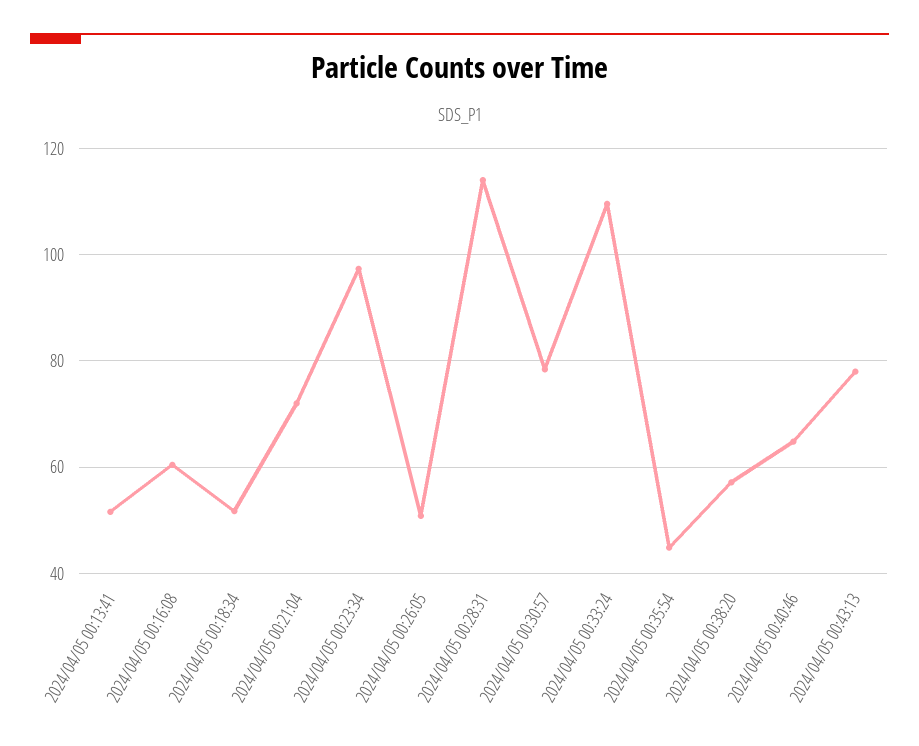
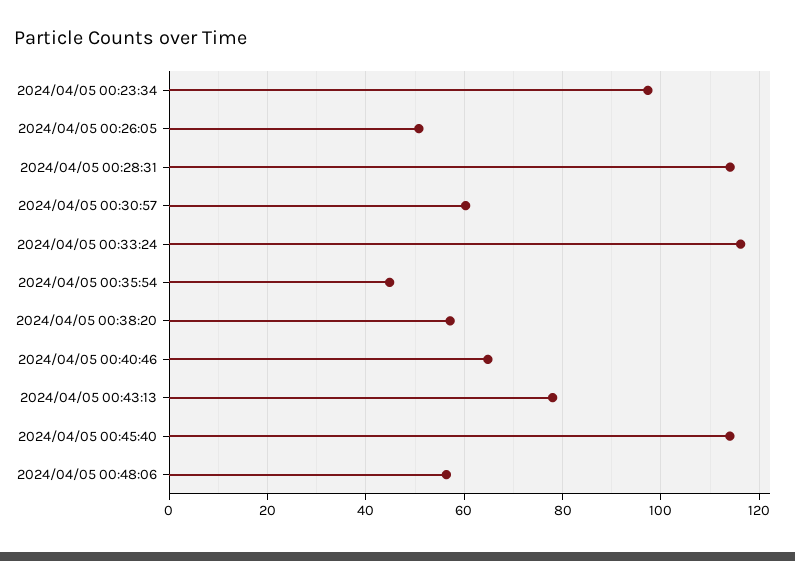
2024/04/05 00:13:41: 52 -> none
2024/04/05 00:16:08: 60 -> none
2024/04/05 00:18:34: 52 -> none
2024/04/05 00:21:04: 72 -> none
2024/04/05 00:30:57: 78 -> 60
2024/04/05 00:33:24: 110 -> 116
2024/04/05 00:45:40: none -> 114
2024/04/05 00:48:06: none -> 56

